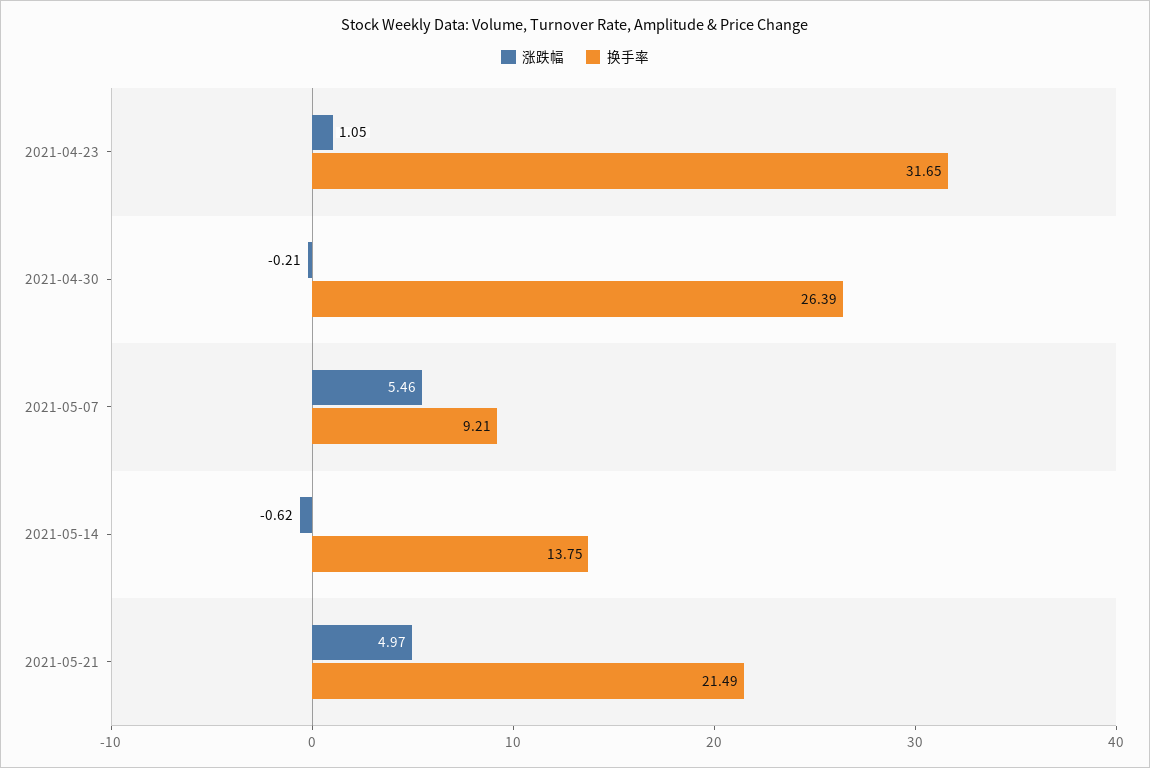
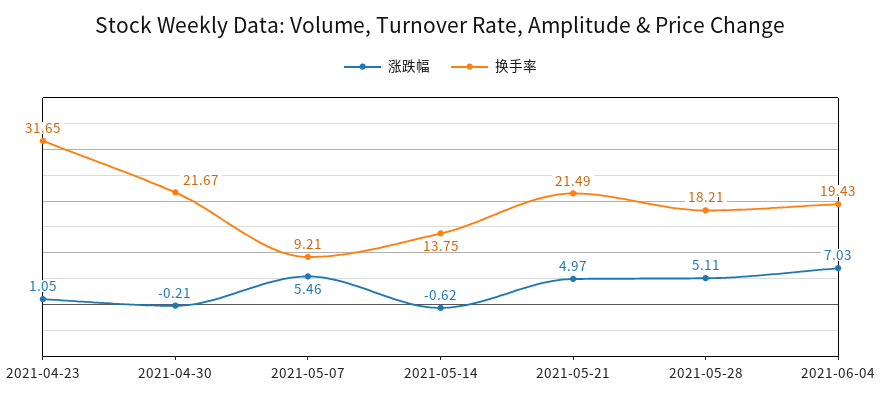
换手率, 2021-04-30: 26.39 -> 21.67
涨跌幅, 2021-05-28: none -> 5.11
换手率, 2021-05-28: none -> 18.21
涨跌幅, 2021-06-04: none -> 7.03
换手率, 2021-06-04: none -> 19.43

